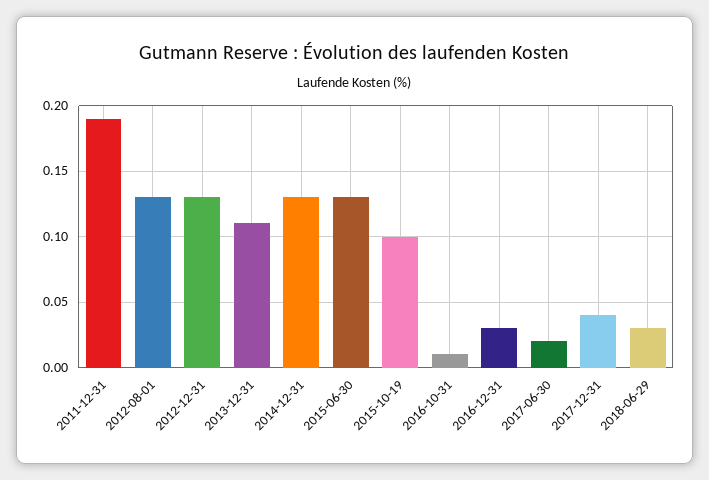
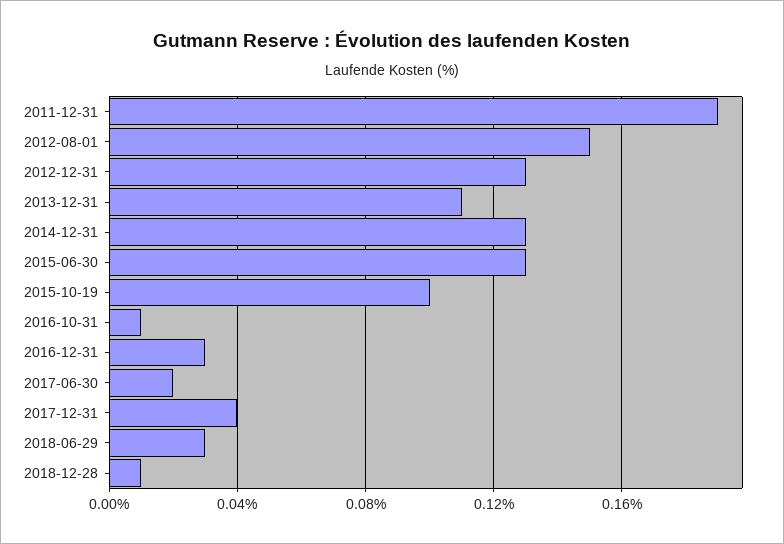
2012-08-01: 0.13 -> 0.15
2018-12-28: none -> 0.01

